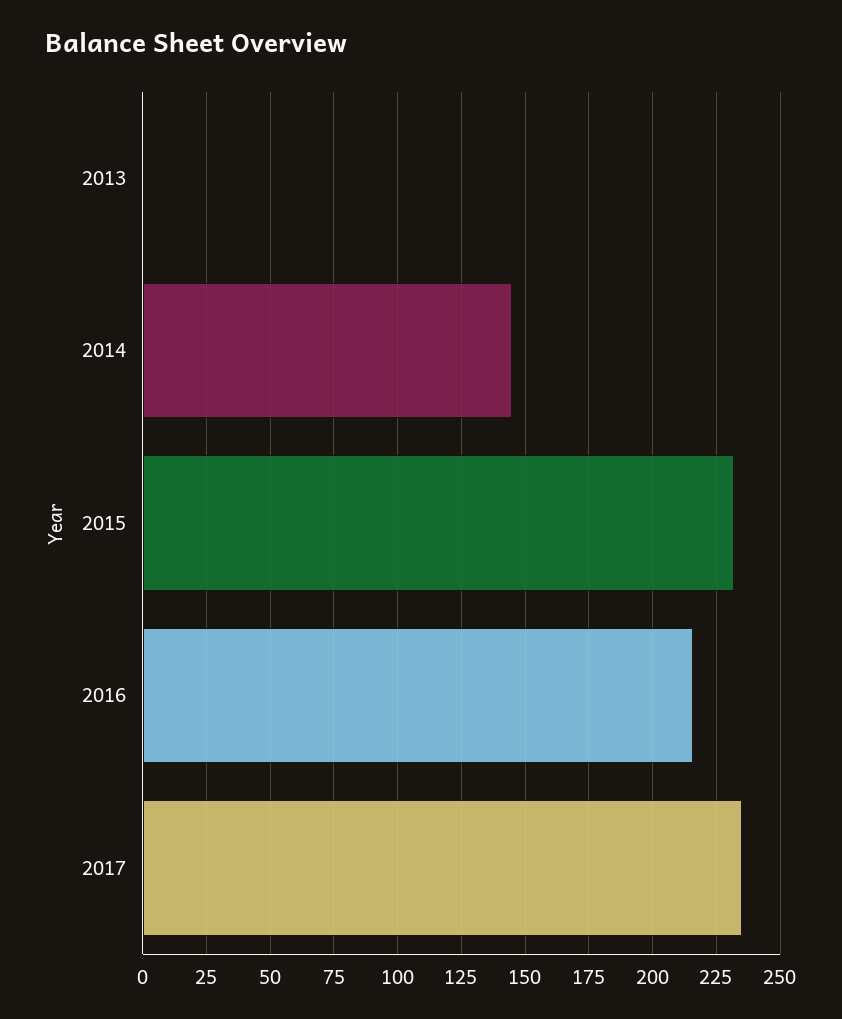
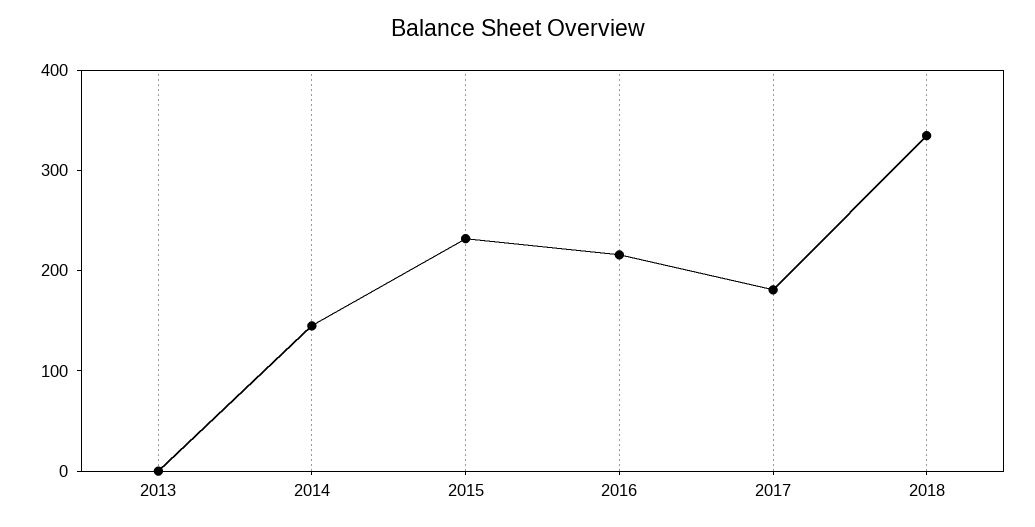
2017: 235 -> 180
2018: none -> 340

